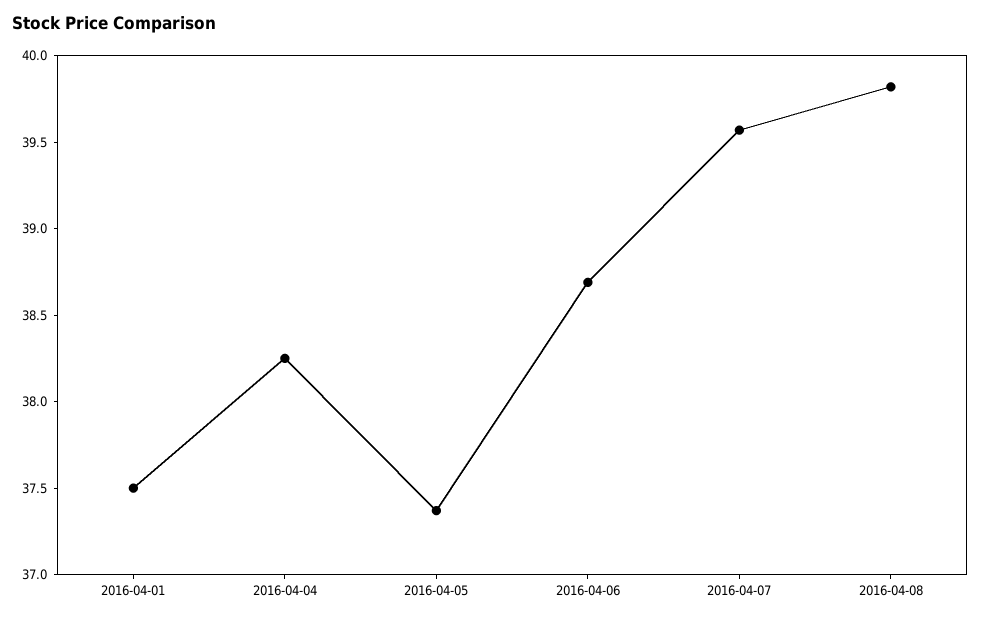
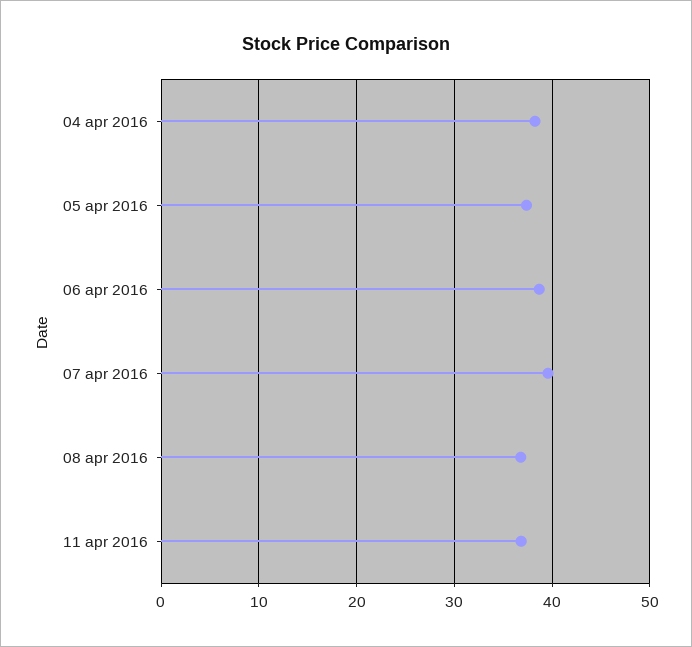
2016-04-01: 37.5 -> none
2016-04-08: 39.8 -> 37
11 apr 2016: none -> 37

